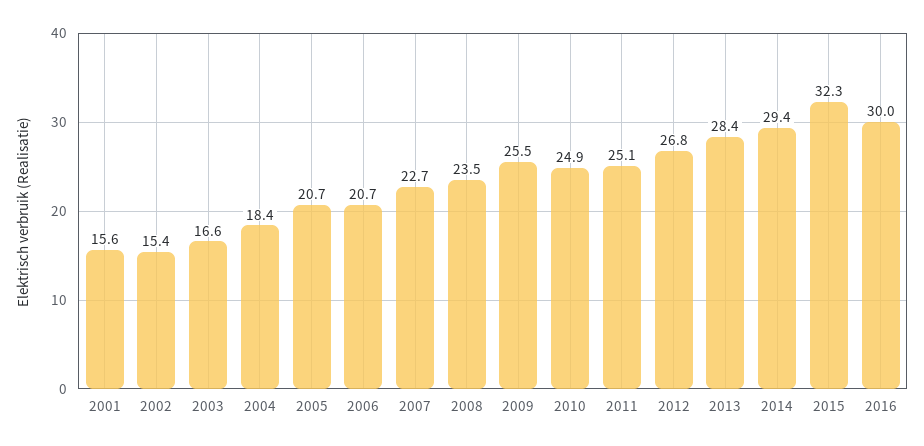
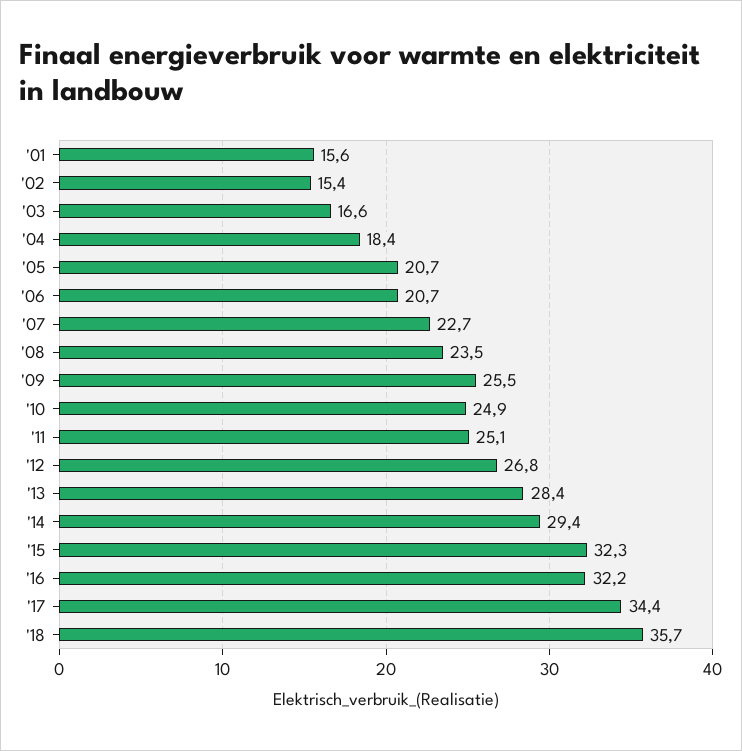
2016: 30 -> 32.2
'17: none -> 34.4
'18: none -> 35.7

